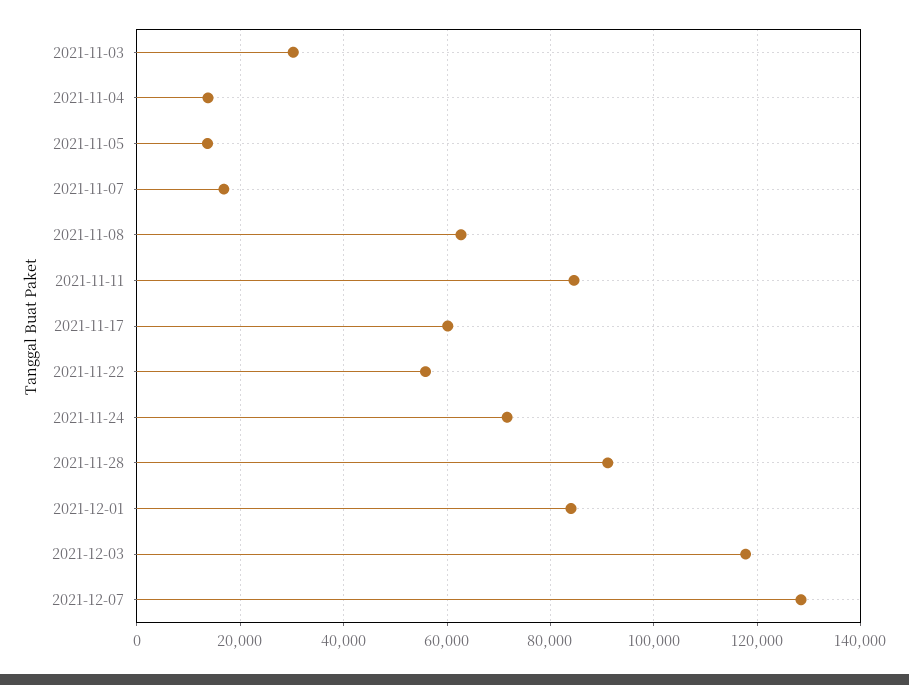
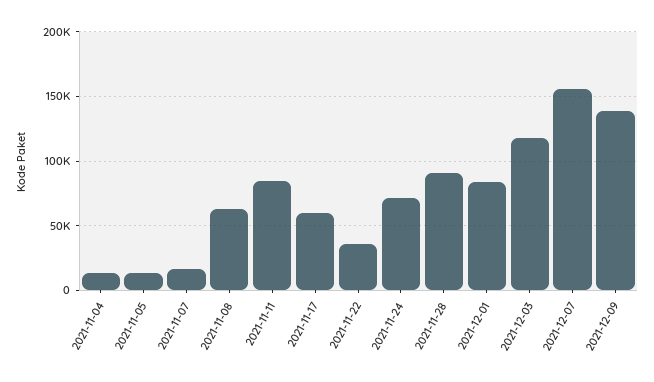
2021-11-03: 30000 -> none
2021-11-22: 56000 -> 35000
2021-12-07: 128000 -> 155000
2021-12-09: none -> 140000

